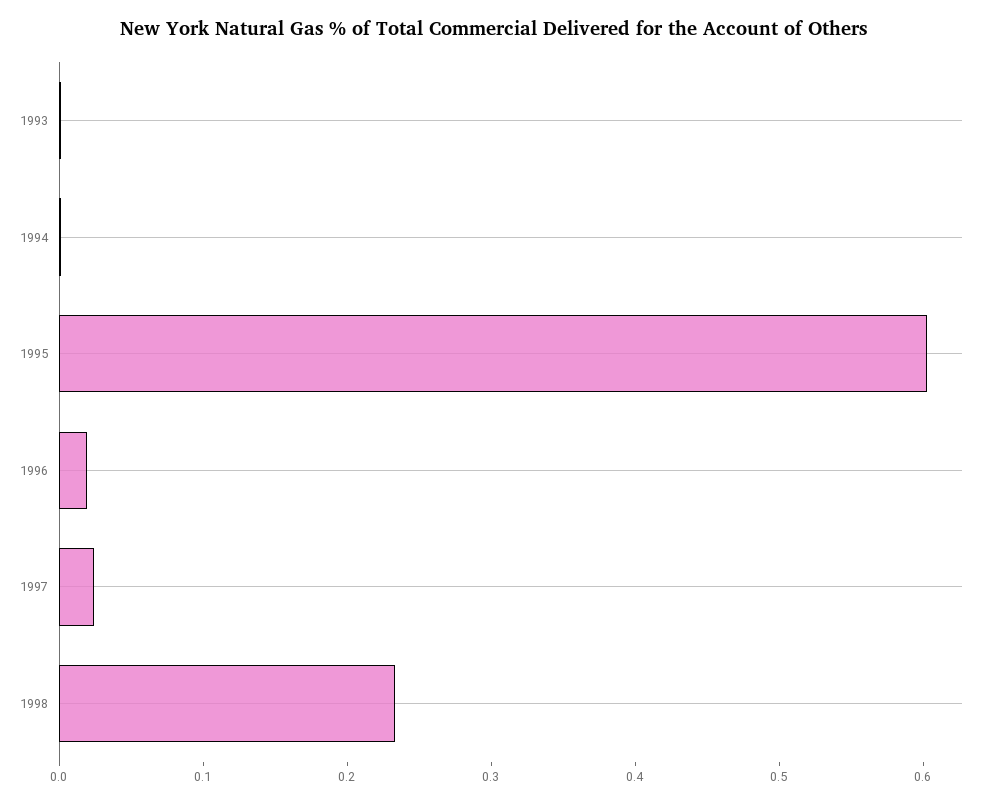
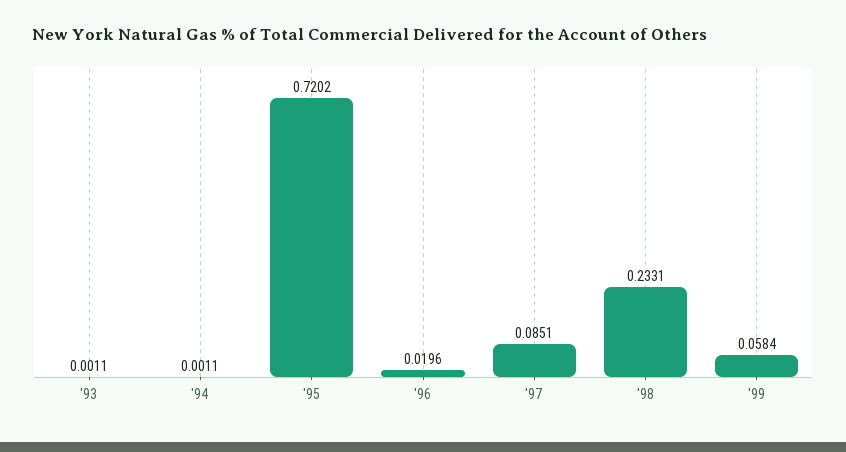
1995: 0.6 -> 0.7202
1997: 0.02 -> 0.0851
'99: none -> 0.0584

